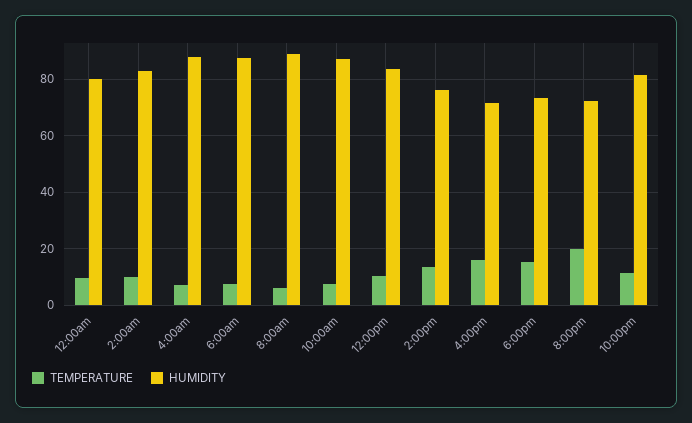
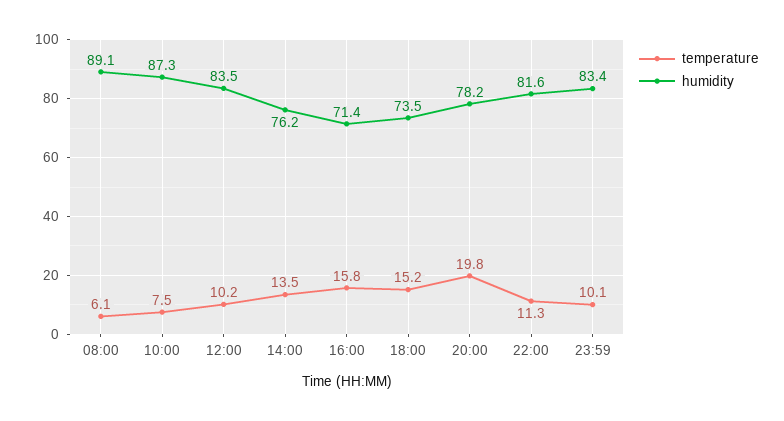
TEMPERATURE, 12:00am: 10 -> none
HUMIDITY, 12:00am: 80 -> none
TEMPERATURE, 2:00am: 10 -> none
HUMIDITY, 2:00am: 82.5 -> none
TEMPERATURE, 4:00am: 7.5 -> none
HUMIDITY, 4:00am: 87.5 -> none
TEMPERATURE, 6:00am: 7.5 -> none
HUMIDITY, 6:00am: 87.5 -> none
HUMIDITY, 8:00pm: 72.5 -> 78.2
TEMPERATURE, 23:59: none -> 10.1
HUMIDITY, 23:59: none -> 83.4

